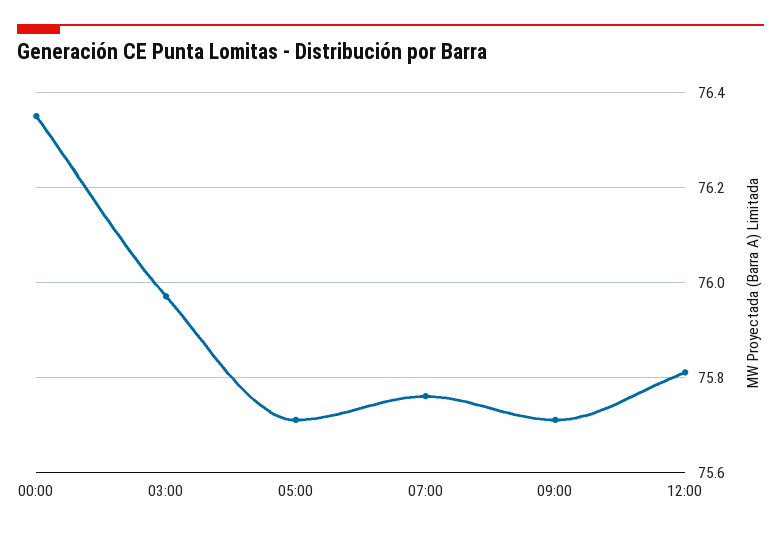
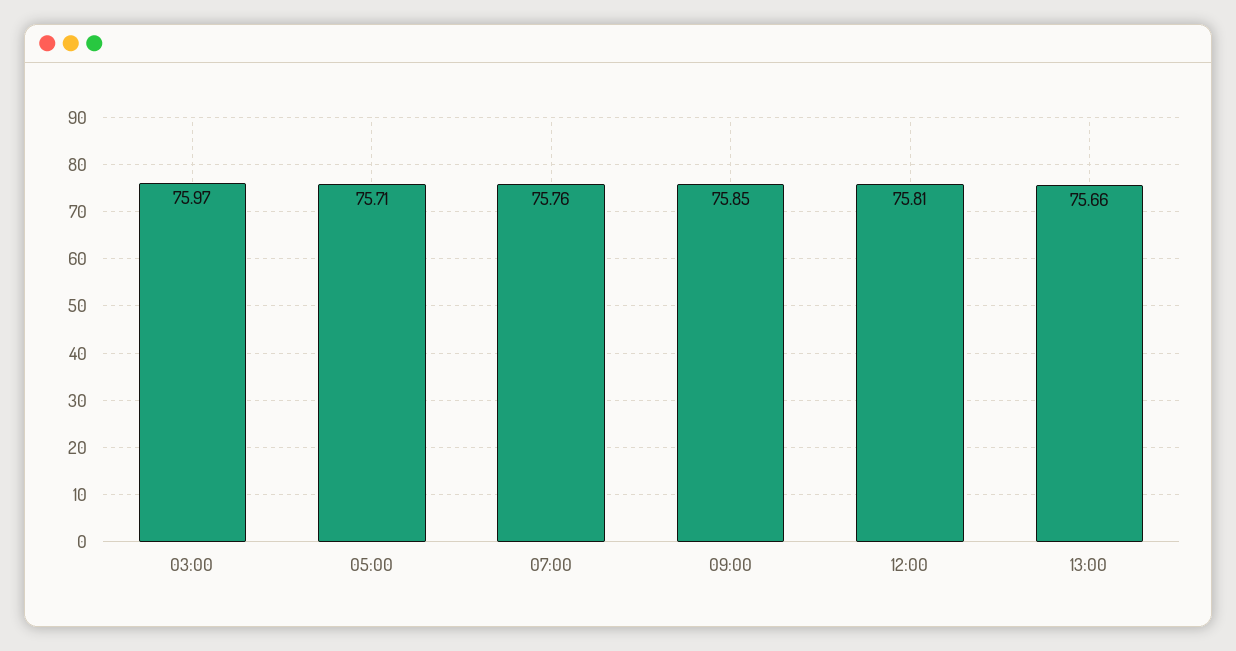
00:00: 76.35 -> none
09:00: 75.7 -> 75.85
13:00: none -> 75.66

